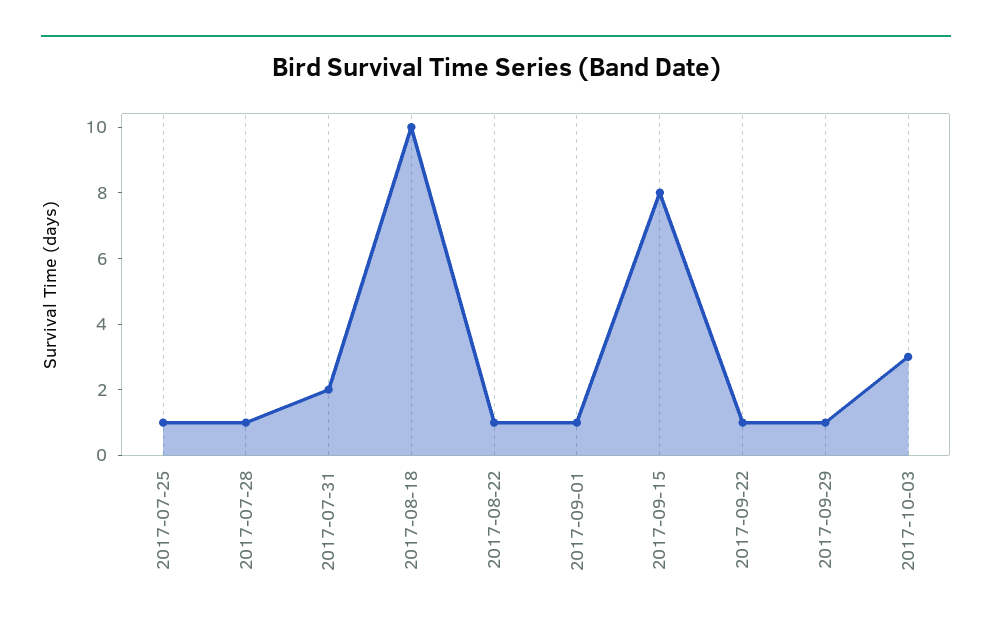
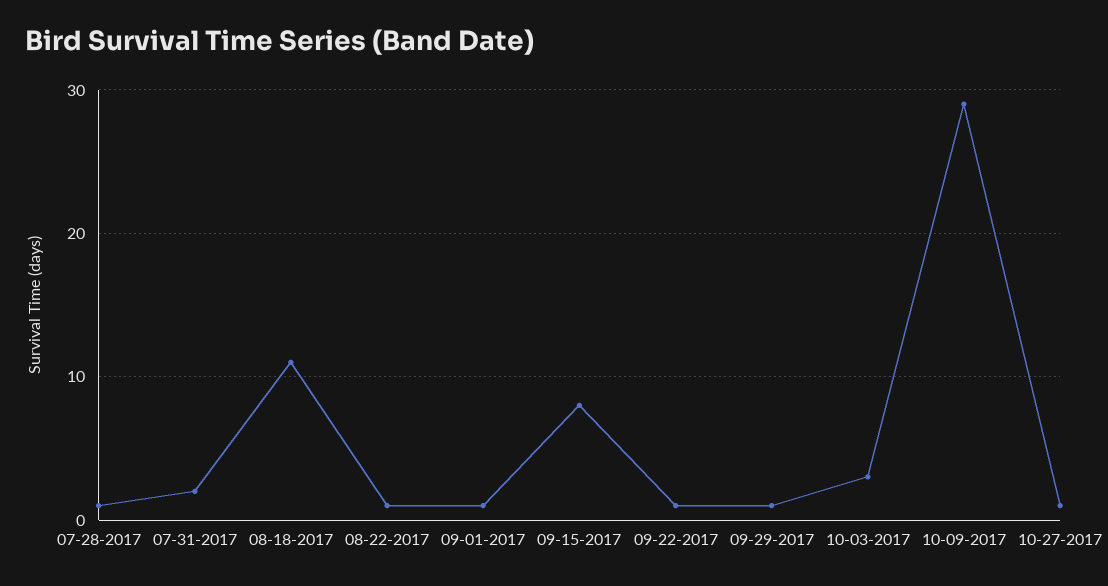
2017-07-25: 1 -> none
2017-08-18: 10 -> 11
10-09-2017: none -> 29
10-27-2017: none -> 1

